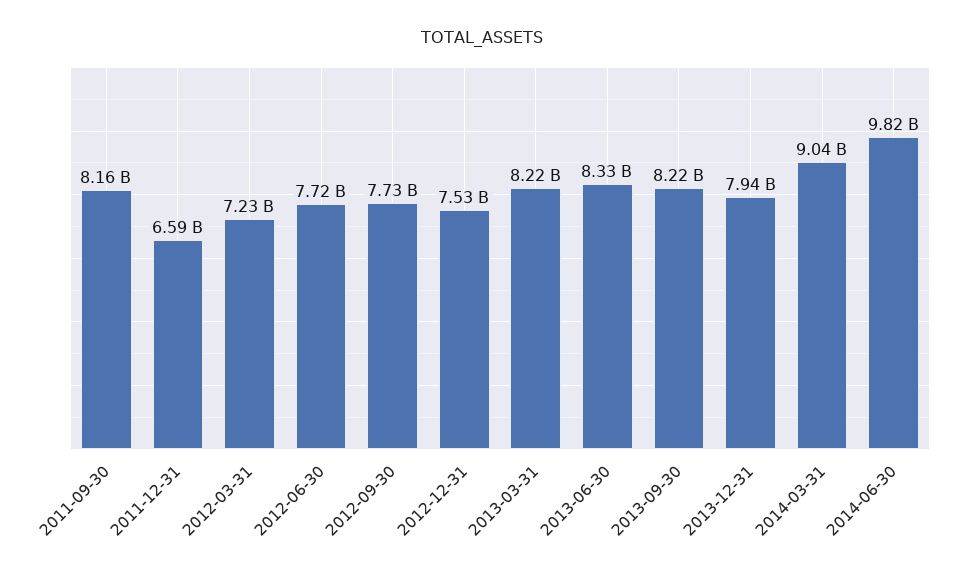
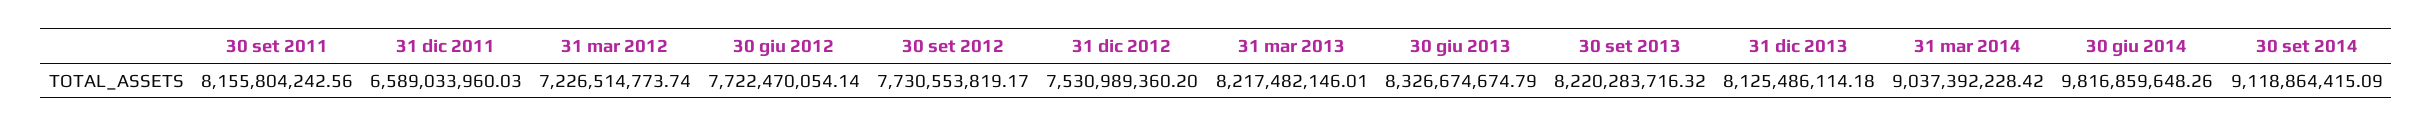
2013-12-31: 7940000000 -> 8125486114.18
30 set 2014: none -> 9118864415.09

